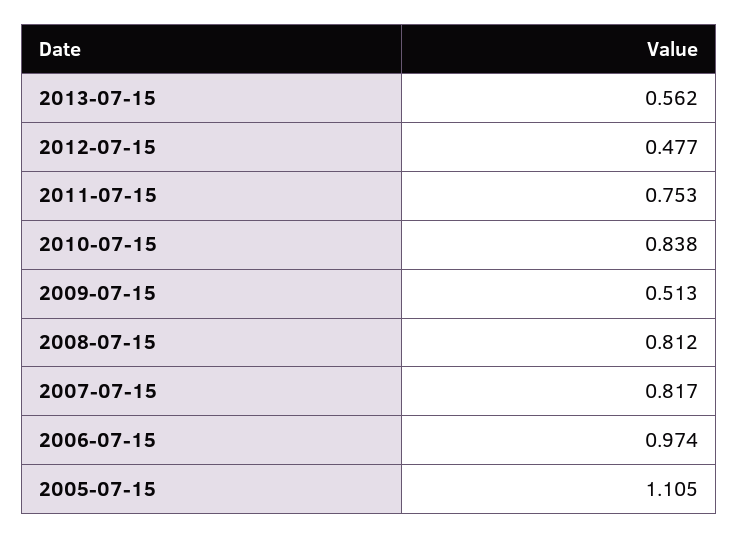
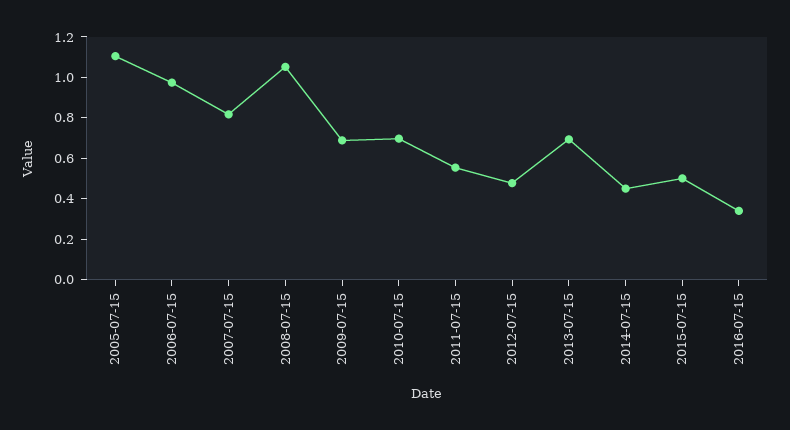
2013-07-15: 0.562 -> 0.7
2011-07-15: 0.753 -> 0.55
2010-07-15: 0.838 -> 0.7
2009-07-15: 0.513 -> 0.7
2008-07-15: 0.812 -> 1.05
2014-07-15: none -> 0.45
2015-07-15: none -> 0.5
2016-07-15: none -> 0.35

